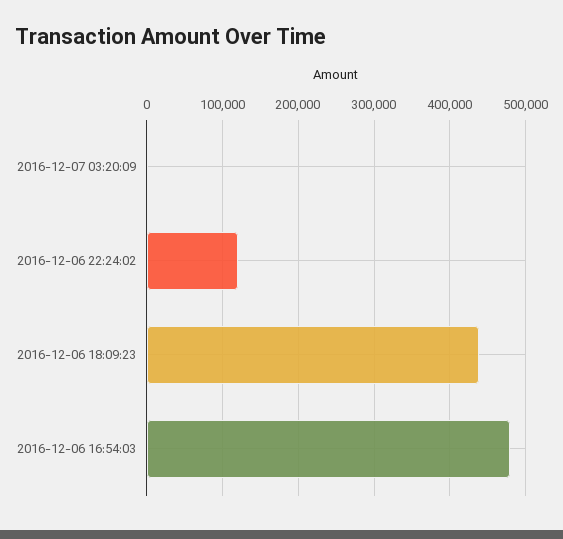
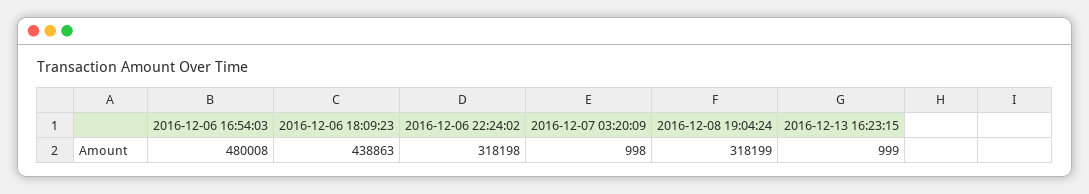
2016-12-06 22:24:02: 120000 -> 318198
2016-12-08 19:04:24: none -> 318199
2016-12-13 16:23:15: none -> 999

